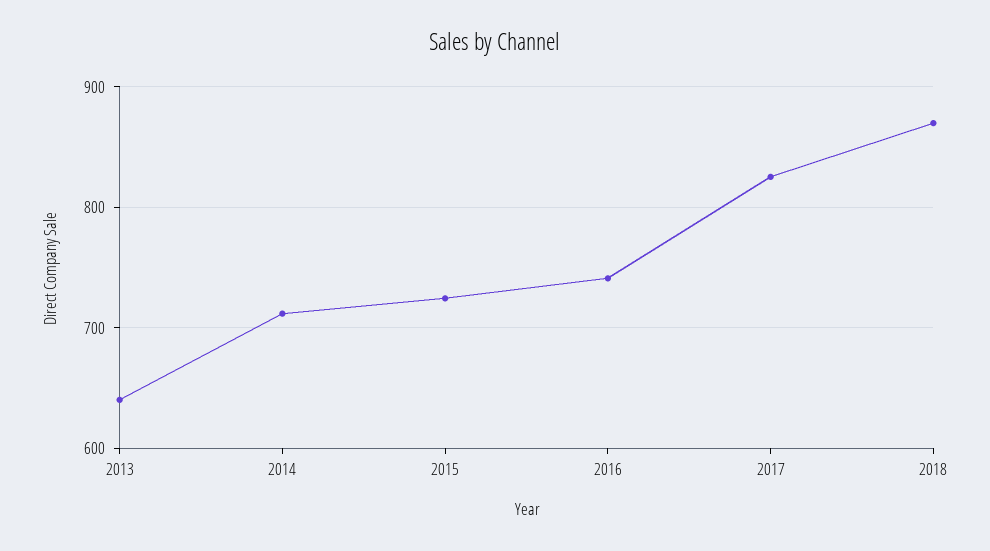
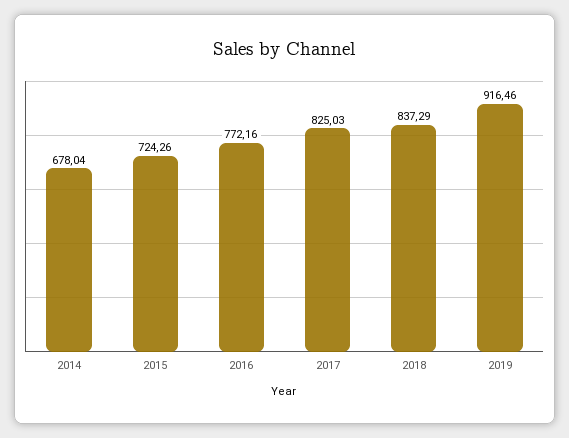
2013: 640 -> none
2014: 710 -> 678.04
2016: 740 -> 772.16
2018: 870 -> 837.29
2019: none -> 916.46

